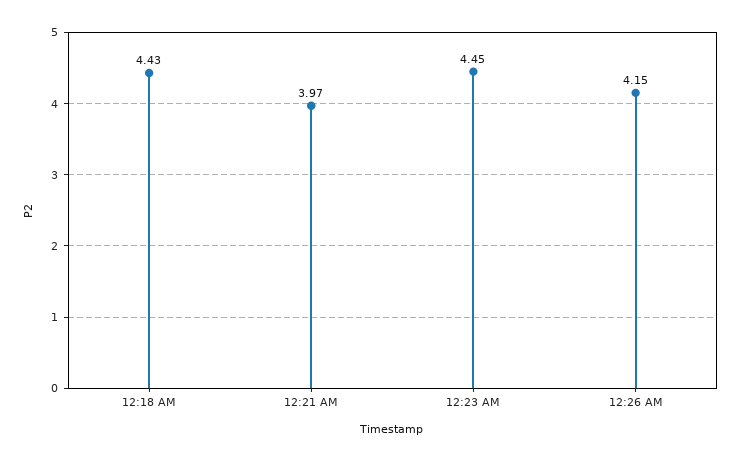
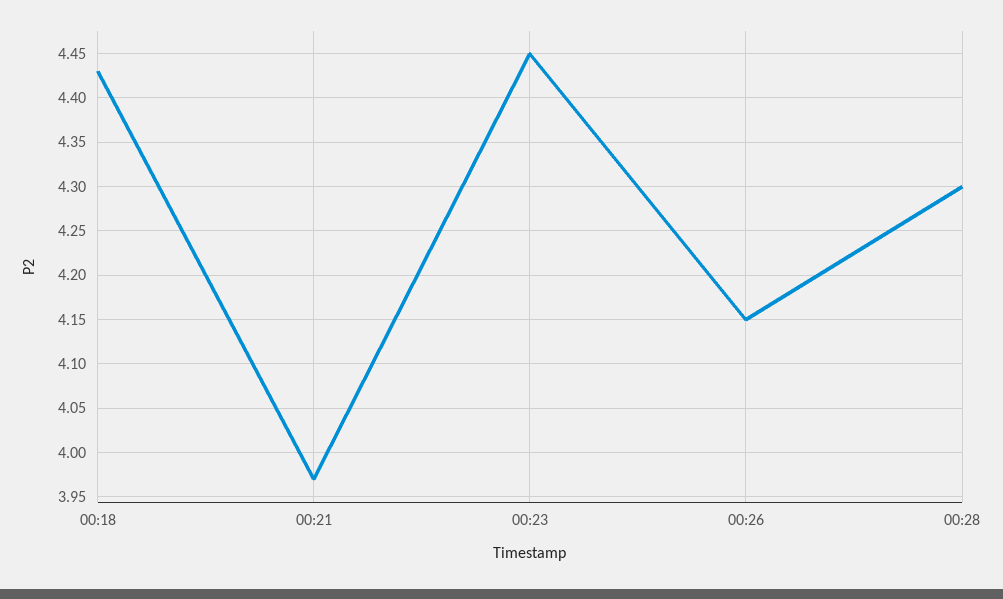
00:28: none -> 4.3

